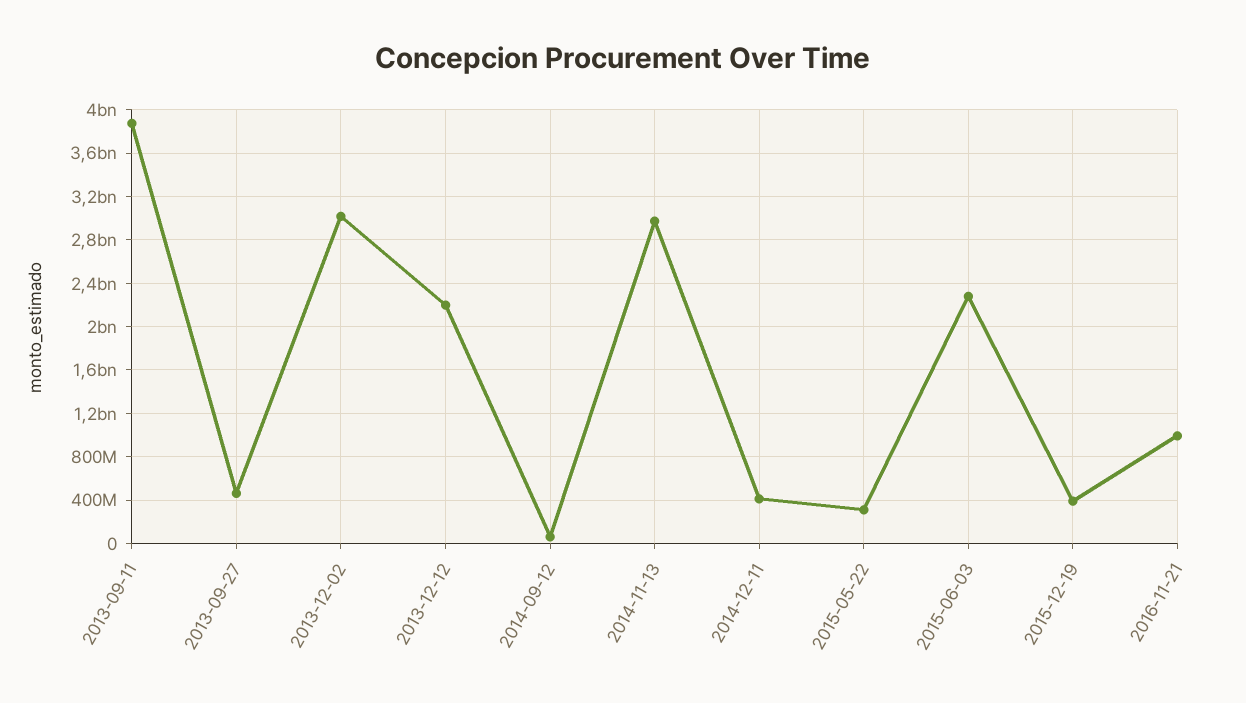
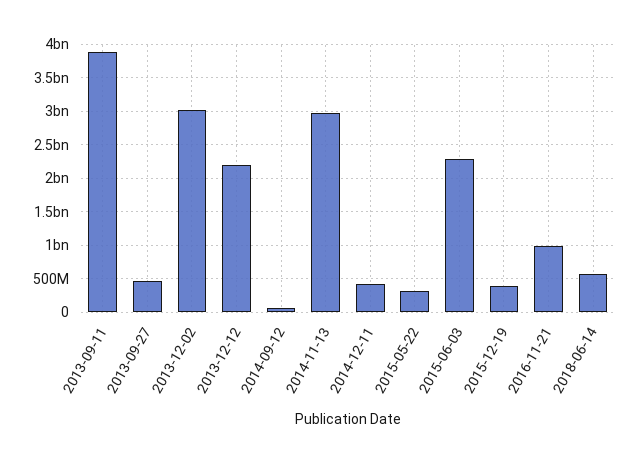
2018-06-14: none -> 600000000

